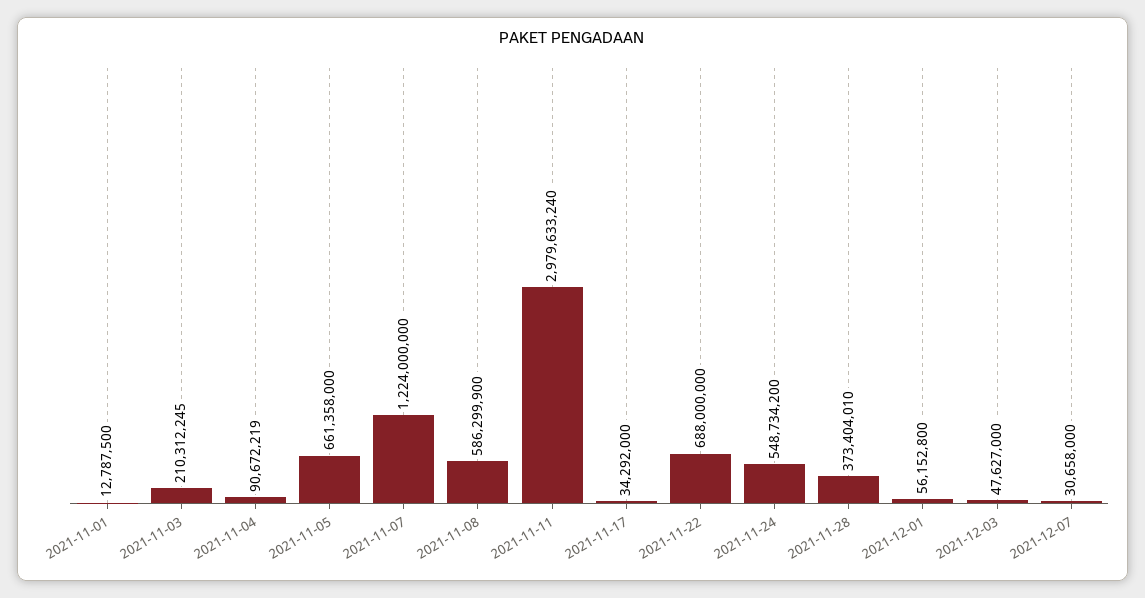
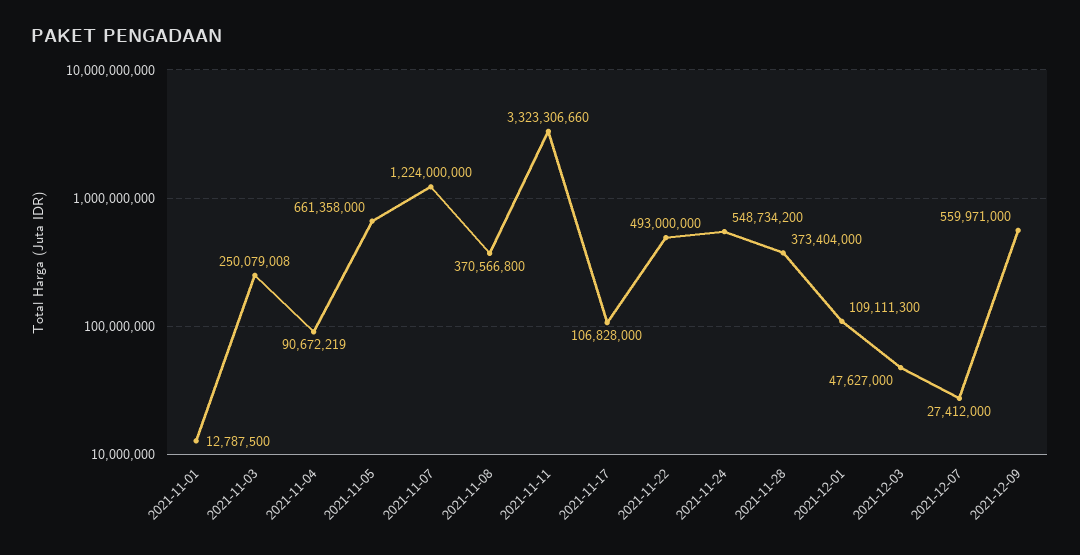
2021-11-03: 210312245 -> 250079008
2021-11-08: 586299900 -> 370566800
2021-11-11: 2979633240 -> 3323306660
2021-11-17: 34292000 -> 106828000
2021-11-22: 688000000 -> 493000000
2021-11-28: 373404010 -> 373404000
2021-12-01: 56152800 -> 109111300
2021-12-07: 30658000 -> 27412000
2021-12-09: none -> 559971000

